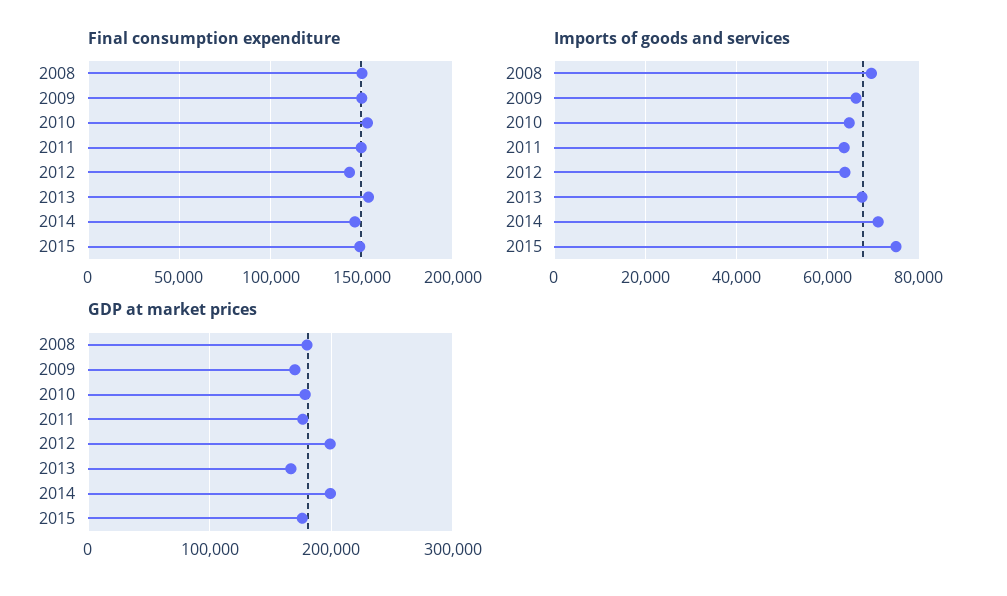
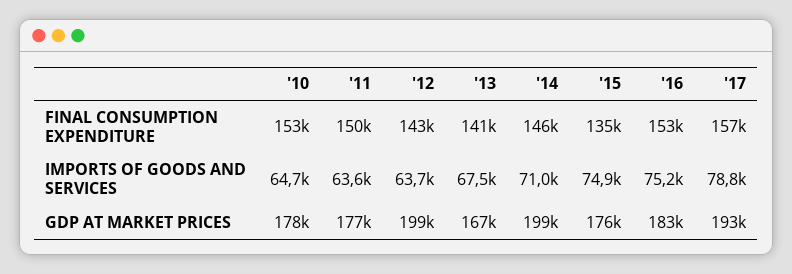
Final consumption expenditure, 2008: 150000 -> none
Final consumption expenditure, 2009: 150000 -> none
Final consumption expenditure, 2013: 155000 -> 141000
Final consumption expenditure, 2015: 150000 -> 135000
Imports of goods and services, 2008: 70000 -> none
Imports of goods and services, 2009: 66000 -> none
GDP at market prices, 2008: 180000 -> none
GDP at market prices, 2009: 170000 -> none
Final consumption expenditure, '16: none -> 153000
Final consumption expenditure, '17: none -> 157000
Imports of goods and services, '16: none -> 75200
Imports of goods and services, '17: none -> 78800
GDP at market prices, '16: none -> 183000
GDP at market prices, '17: none -> 193000

